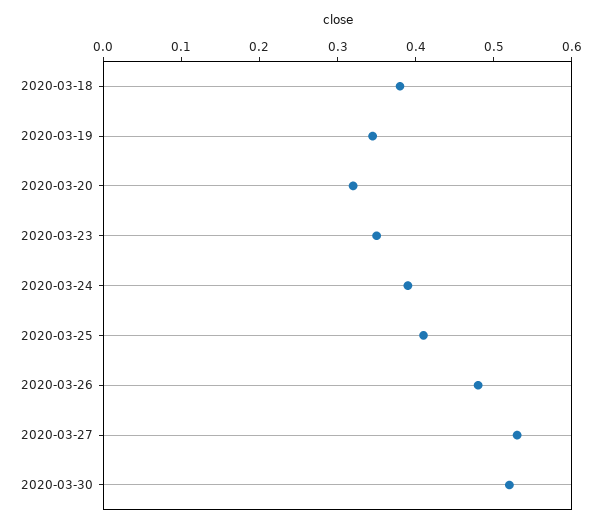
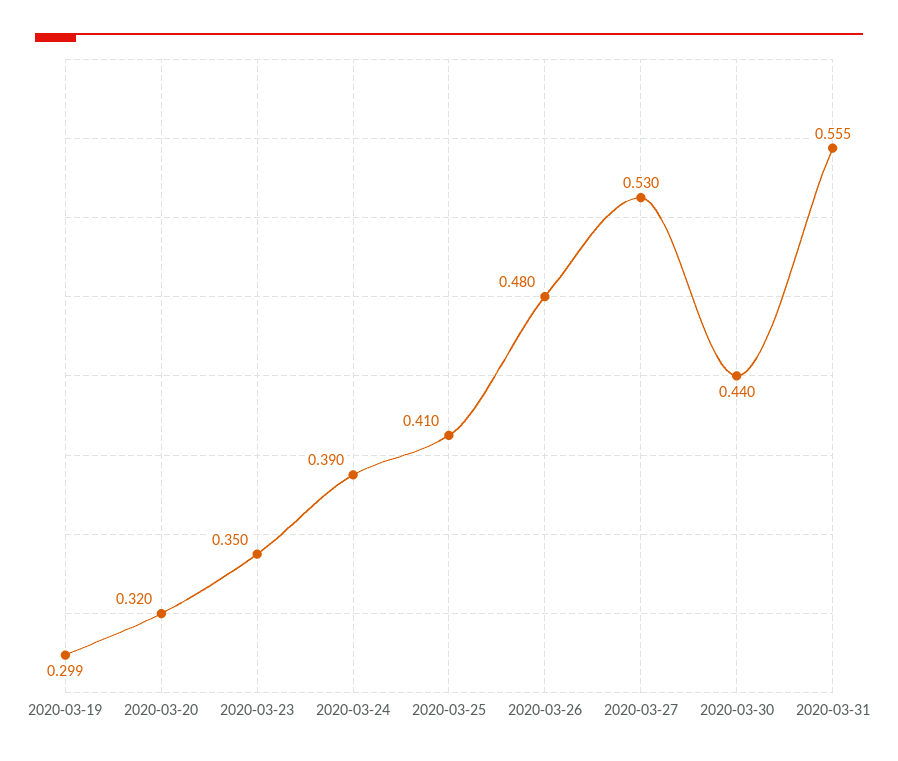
2020-03-18: 0.38 -> none
2020-03-19: 0.34 -> 0.299
2020-03-30: 0.52 -> 0.44
2020-03-31: none -> 0.555

